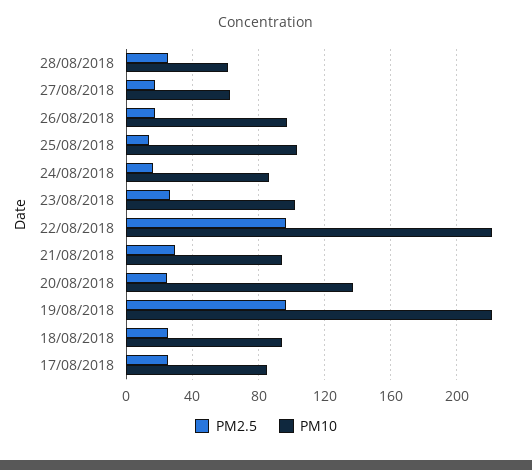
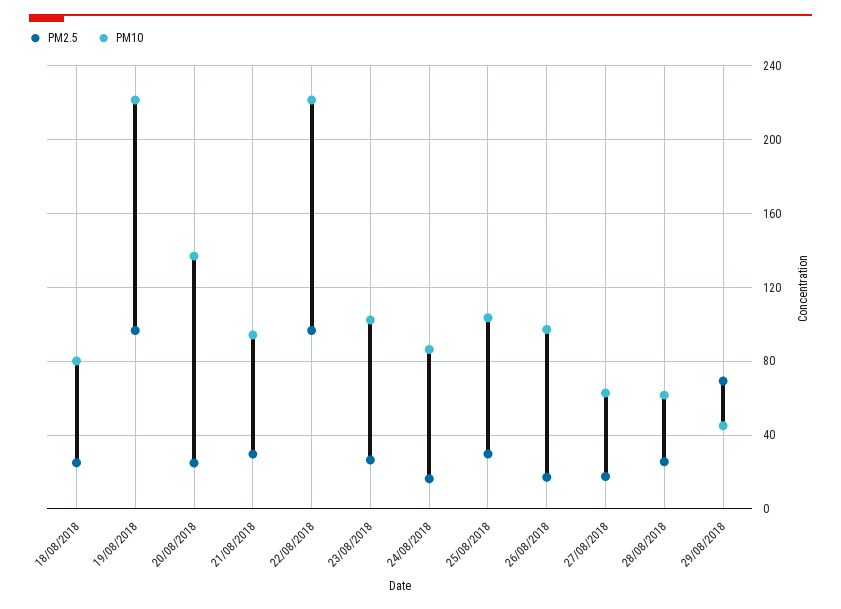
PM2.5, 25/08/2018: 15 -> 30
PM10, 18/08/2018: 95 -> 80
PM2.5, 17/08/2018: 25 -> none
PM10, 17/08/2018: 85 -> none
PM2.5, 29/08/2018: none -> 70
PM10, 29/08/2018: none -> 45

